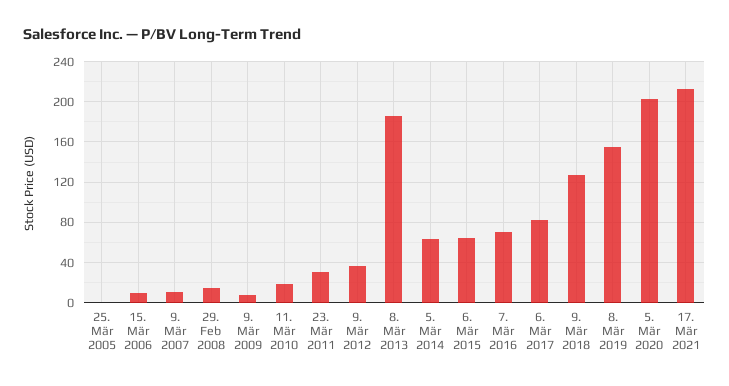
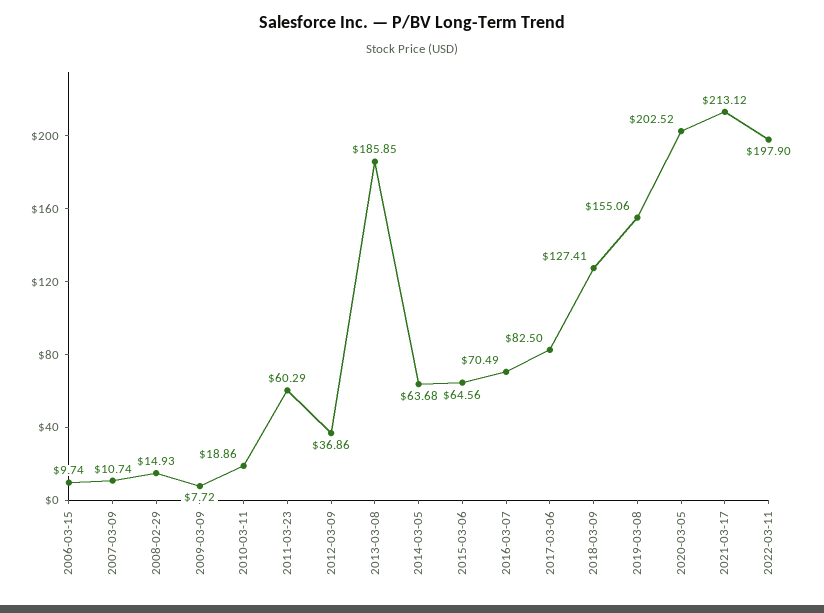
25. Mär 2005: 0 -> none
23. Mär 2011: 30 -> 60.29
2022-03-11: none -> 197.9

